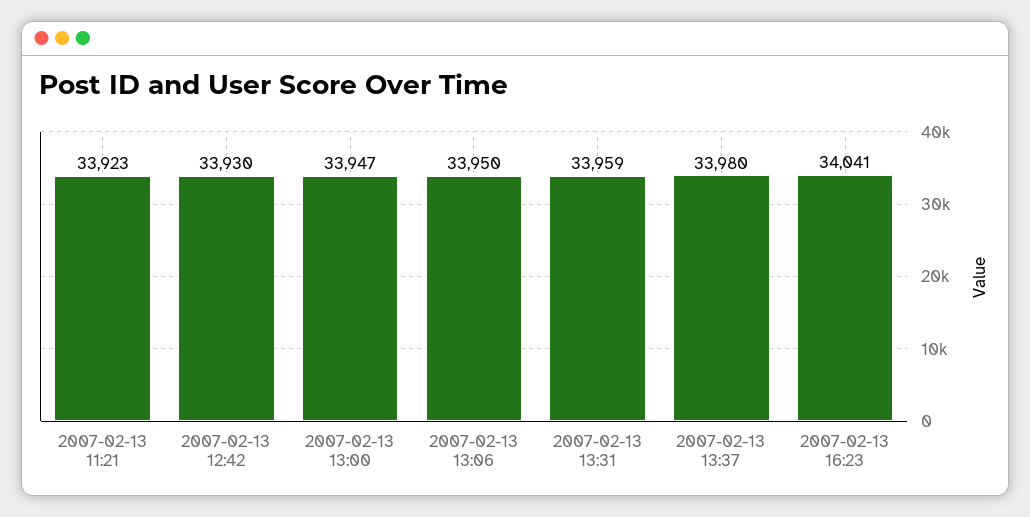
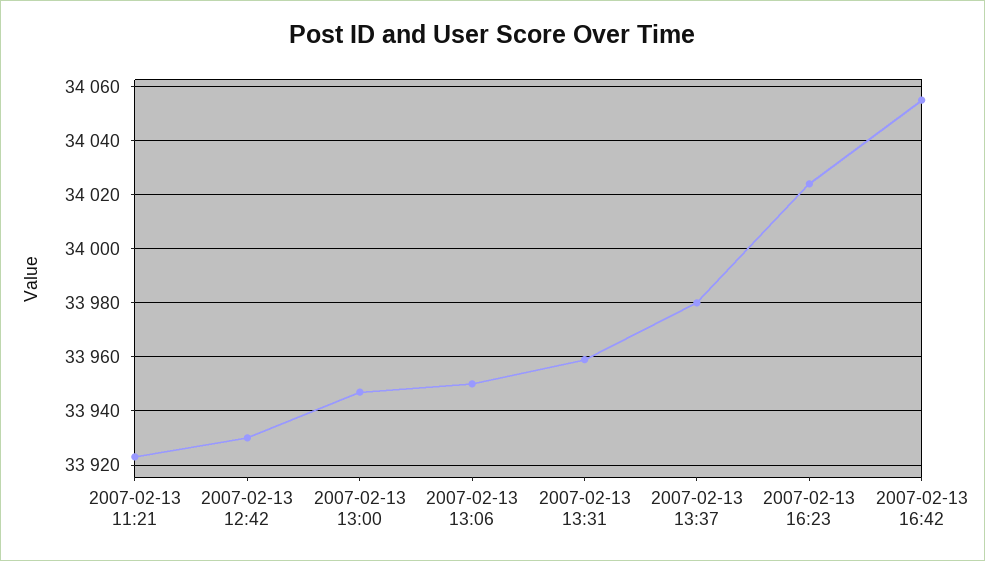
2007-02-13 16:23: 34041 -> 34025
2007-02-13 16:42: none -> 34055

